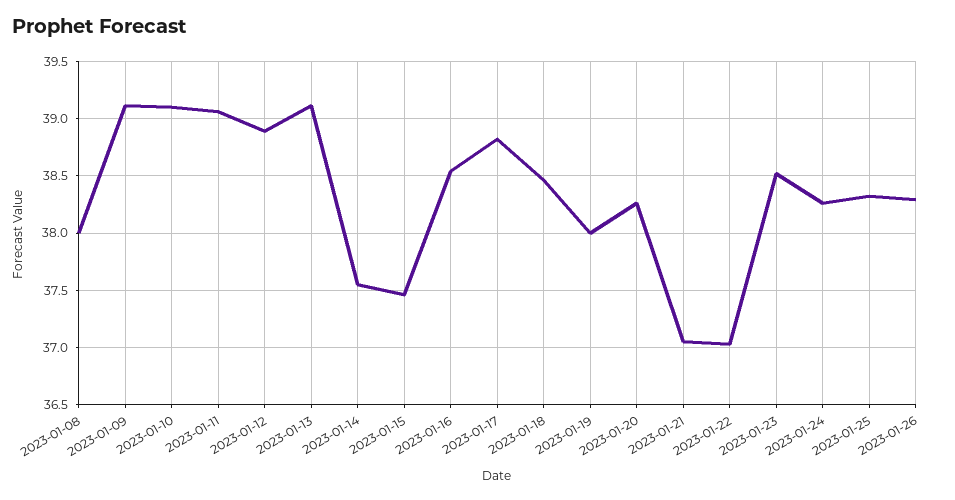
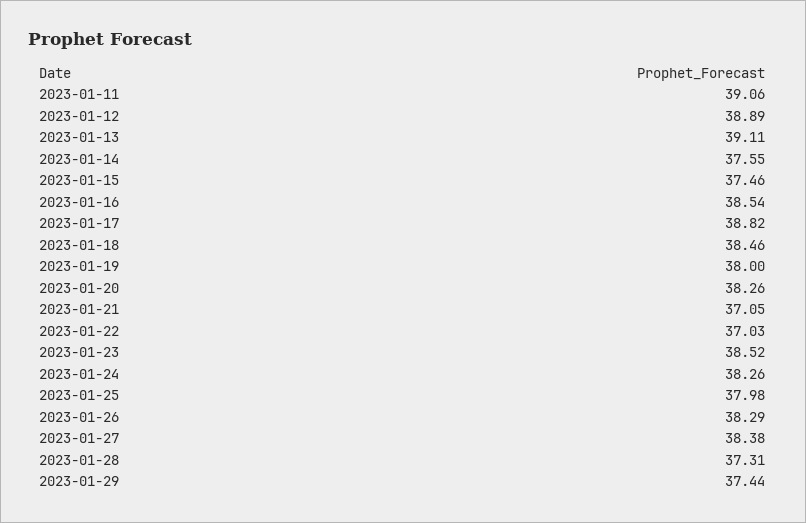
2023-01-08: 38 -> none
2023-01-09: 39.1 -> none
2023-01-10: 39.1 -> none
2023-01-25: 38.3 -> 37.98
2023-01-27: none -> 38.38
2023-01-28: none -> 37.31
2023-01-29: none -> 37.44

